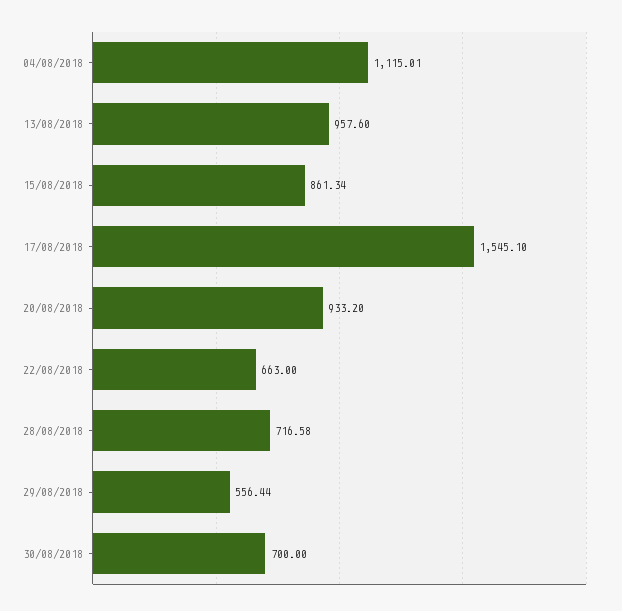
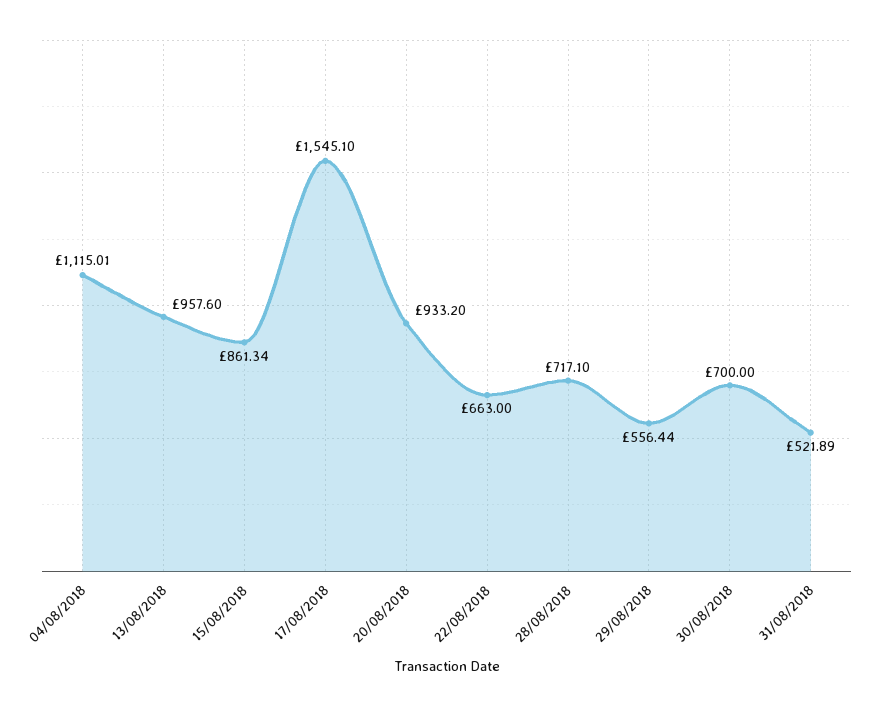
28/08/2018: 716.58 -> 717.1
31/08/2018: none -> 521.89

